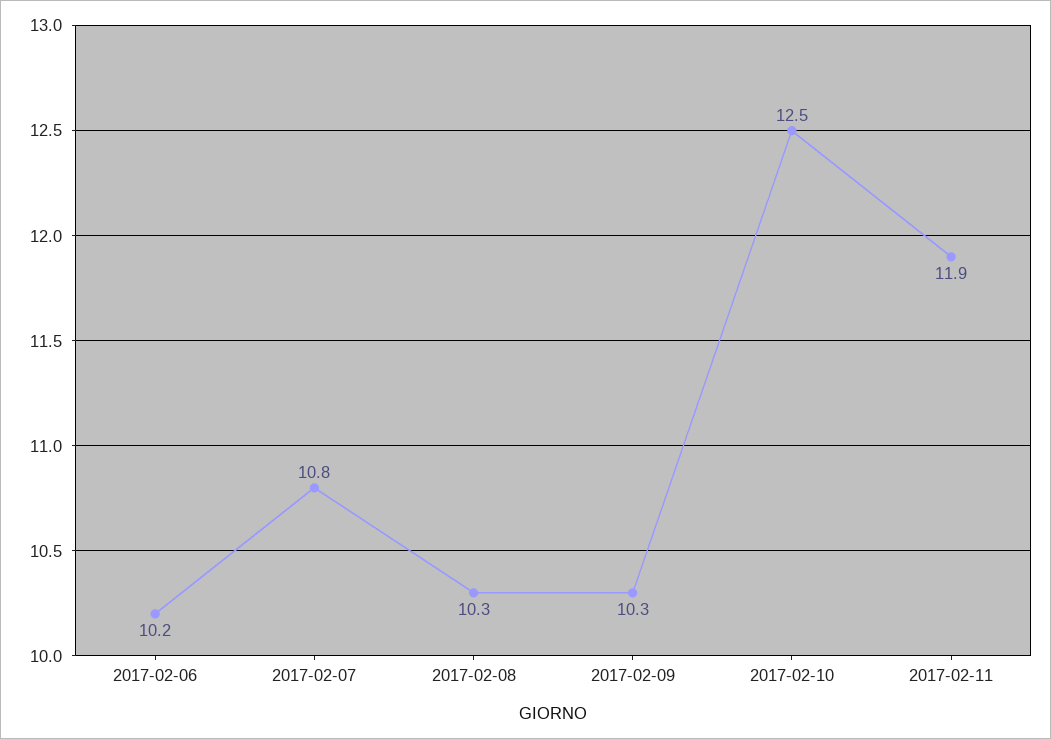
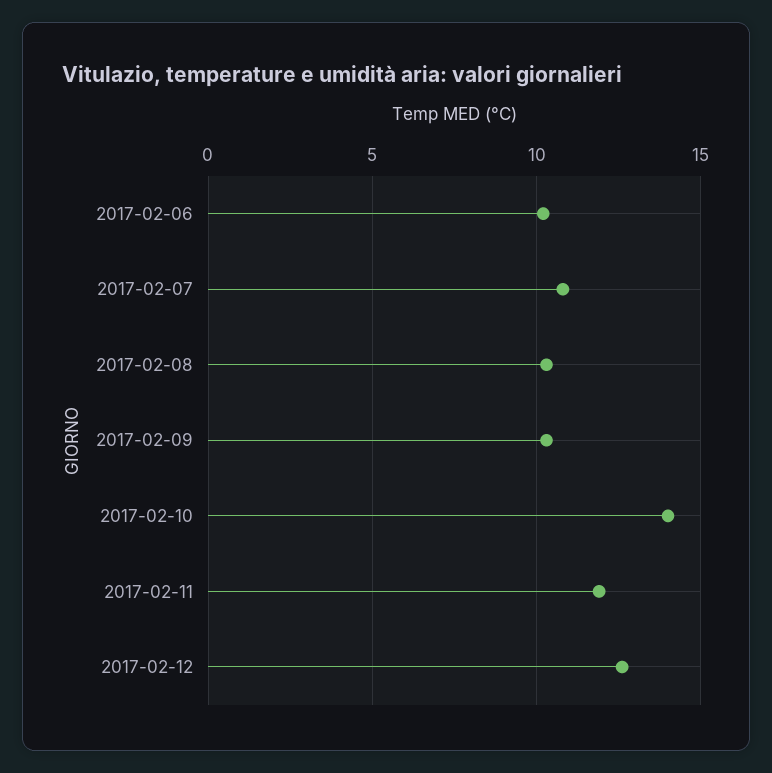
2017-02-10: 12.5 -> 14
2017-02-12: none -> 12.5

